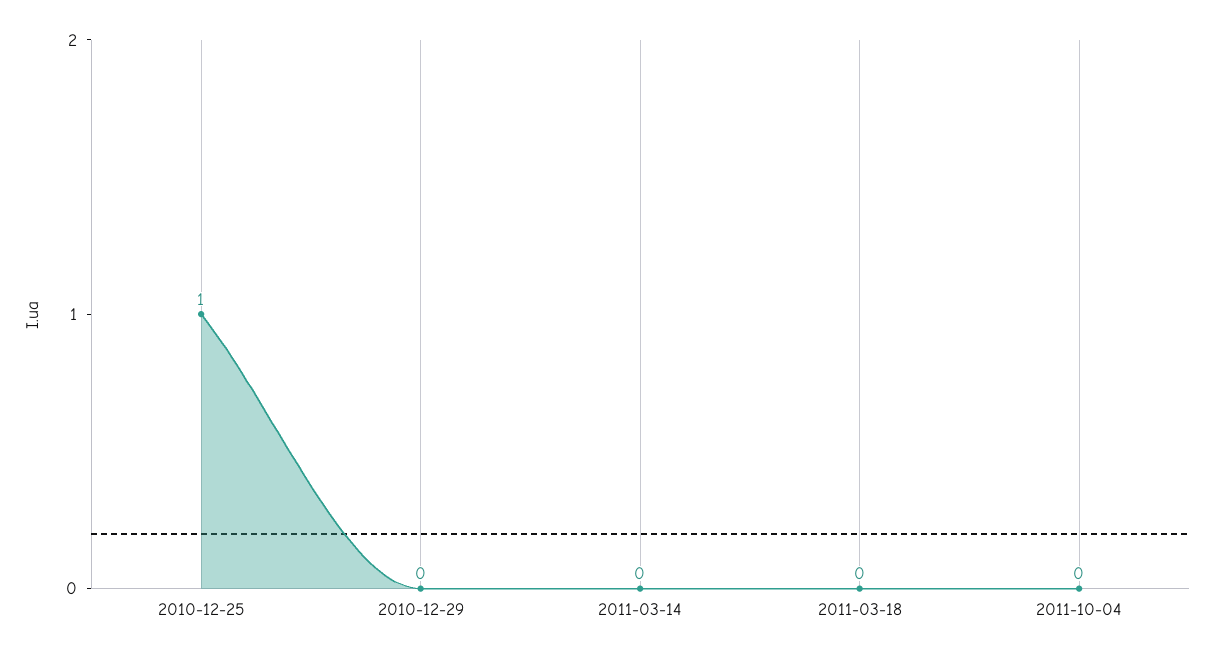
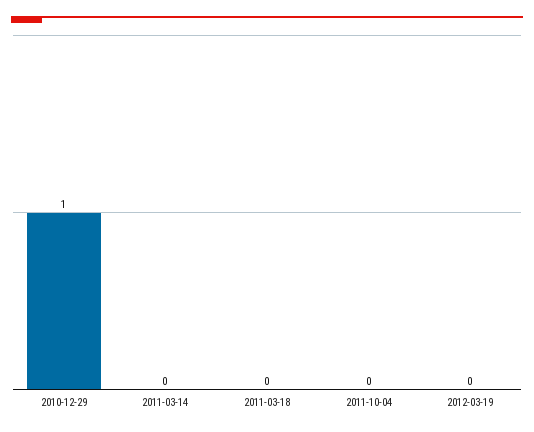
2010-12-25: 1 -> none
2010-12-29: 0 -> 1
2012-03-19: none -> 0

